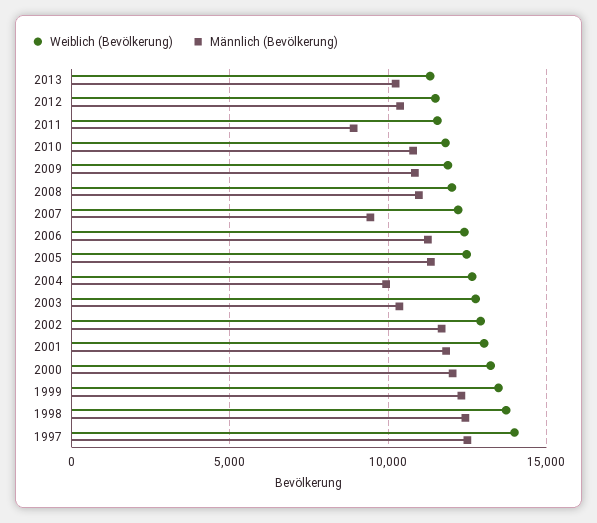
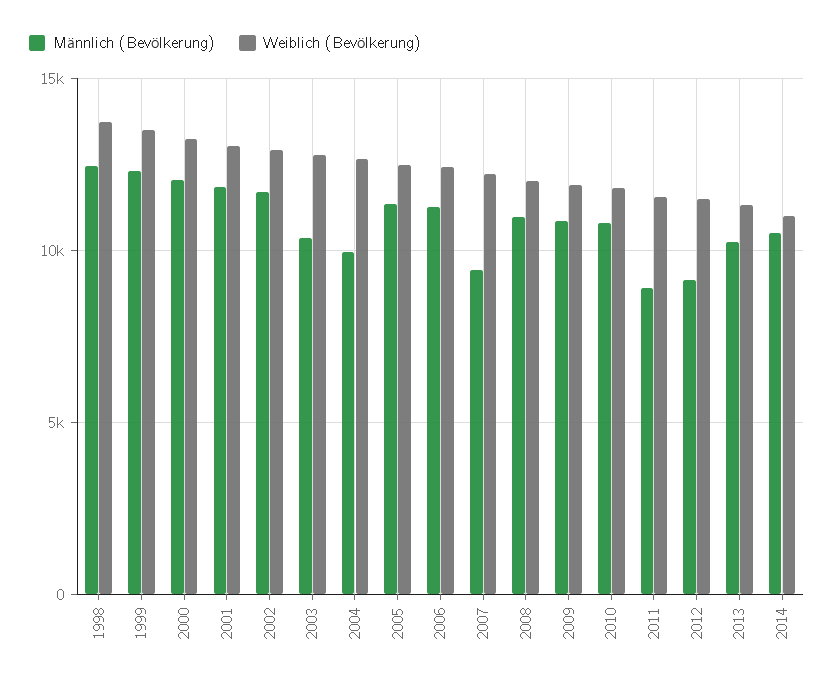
Männlich (Bevölkerung), 2012: 10500 -> 9000
Weiblich (Bevölkerung), 1997: 14000 -> none
Männlich (Bevölkerung), 1997: 12500 -> none
Männlich (Bevölkerung), 2014: none -> 10500
Weiblich (Bevölkerung), 2014: none -> 11000

